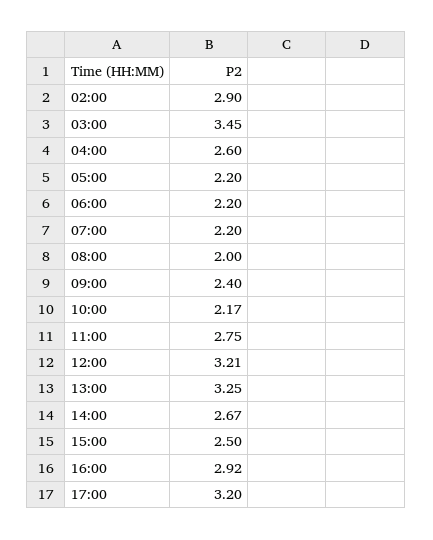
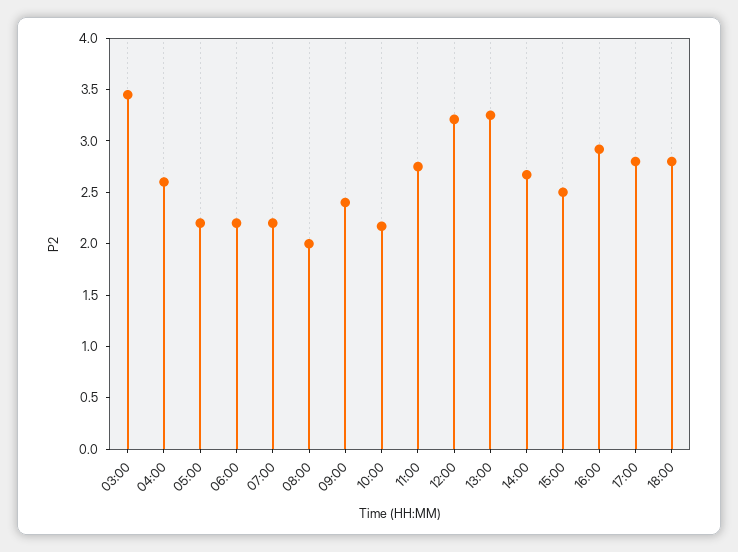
02:00: 2.9 -> none
17:00: 3.2 -> 2.8
18:00: none -> 2.8

